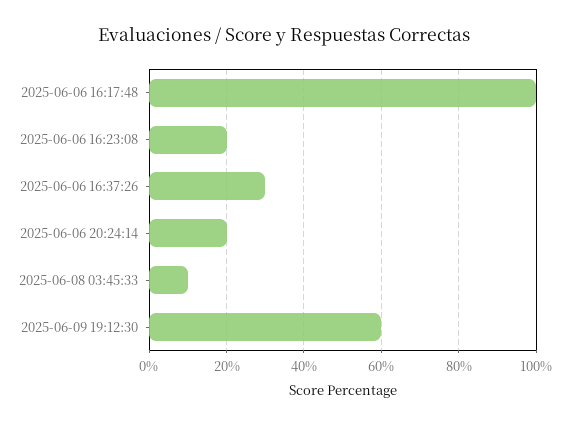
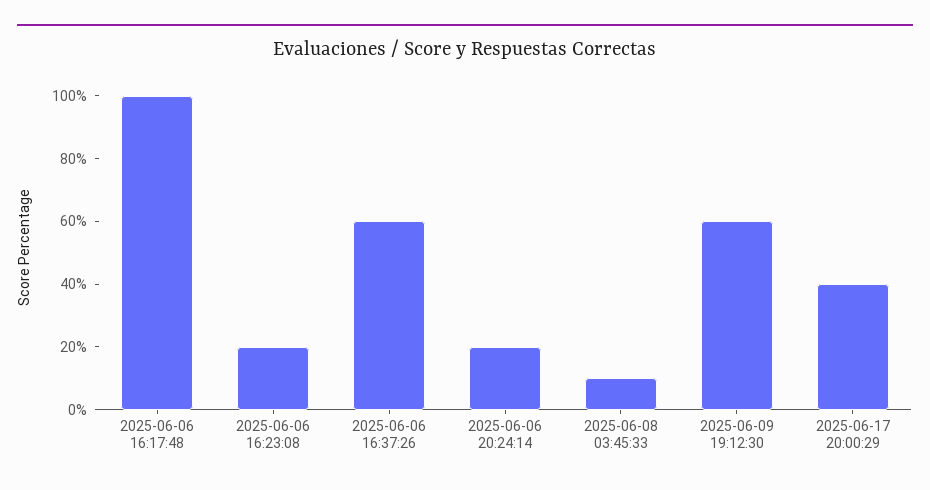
2025-06-06 16:37:26: 30 -> 60
2025-06-17 20:00:29: none -> 40

